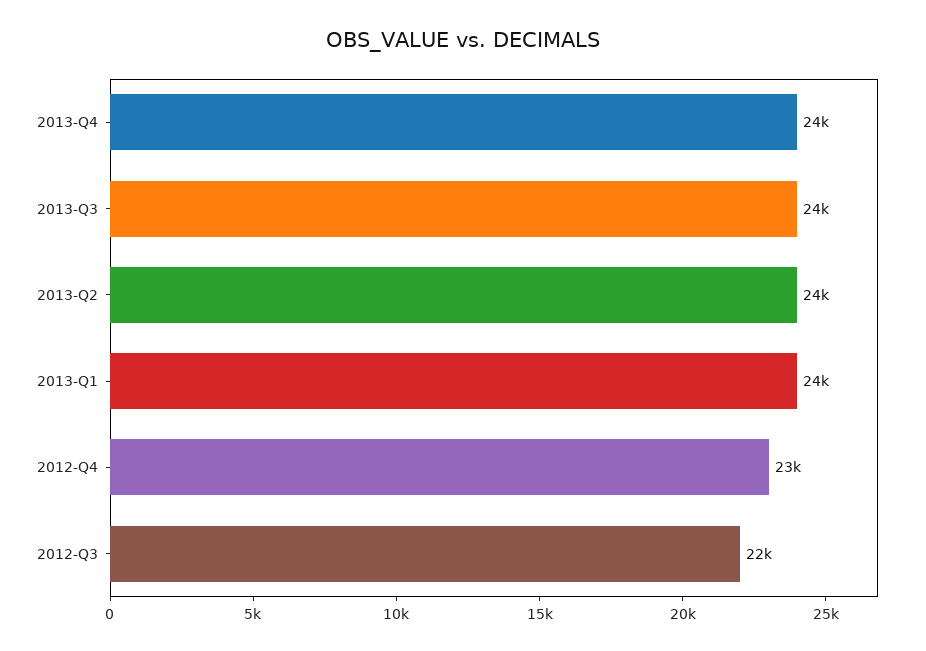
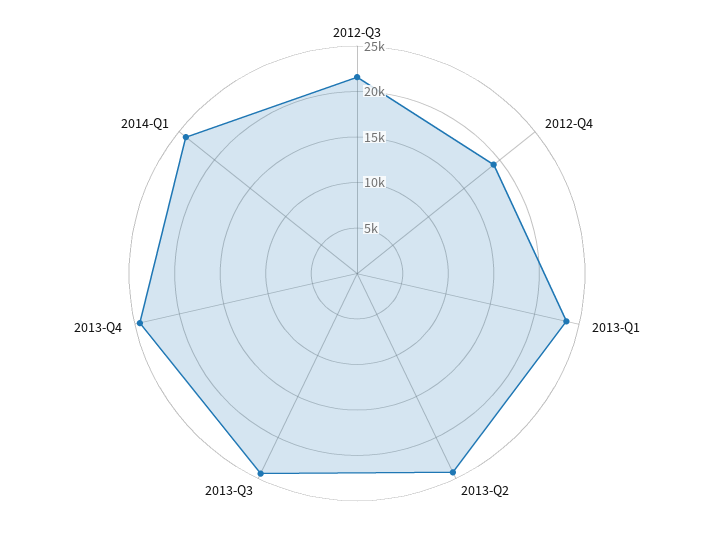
2012-Q4: 23000 -> 19000
2014-Q1: none -> 24000

